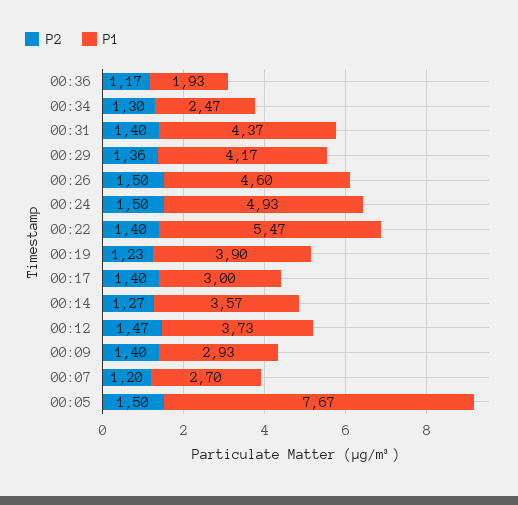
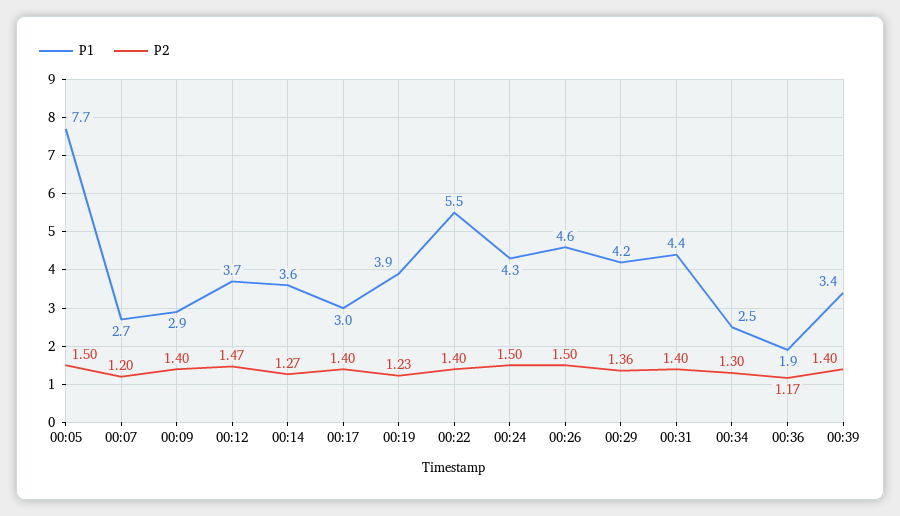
P1, 00:24: 4.93 -> 4.3
P1, 00:39: none -> 3.4
P2, 00:39: none -> 1.4

